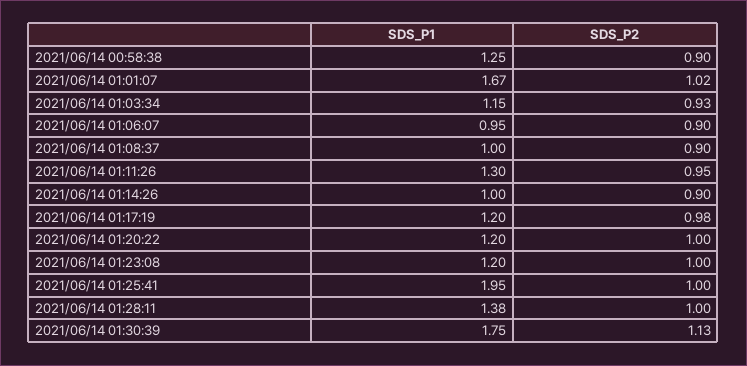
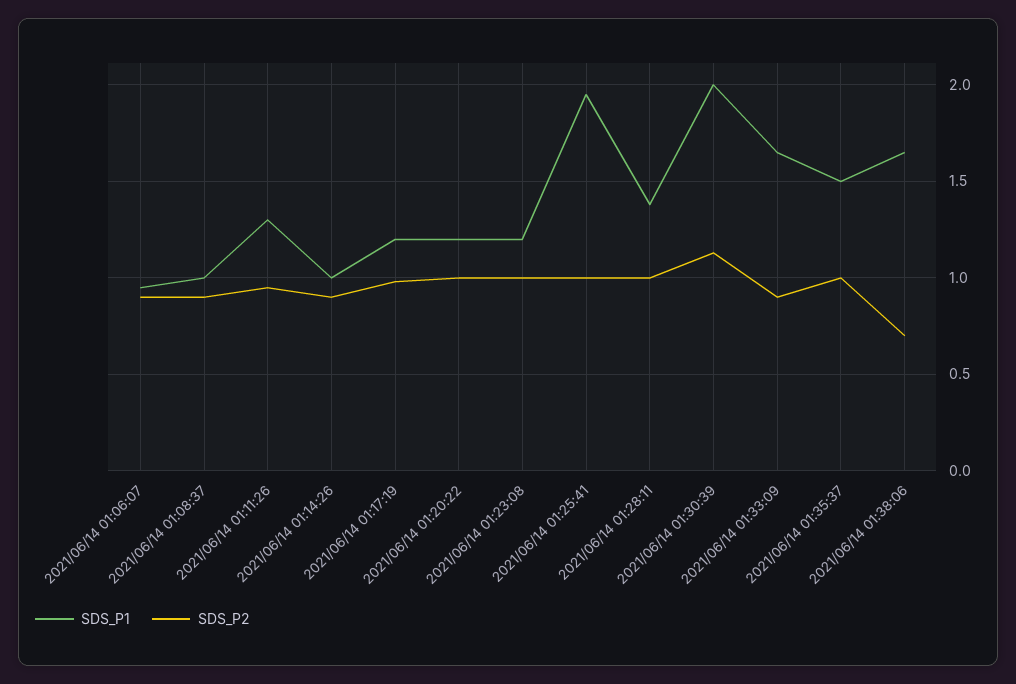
SDS_P1, 2021/06/14 00:58:38: 1.25 -> none
SDS_P2, 2021/06/14 00:58:38: 0.9 -> none
SDS_P1, 2021/06/14 01:01:07: 1.67 -> none
SDS_P2, 2021/06/14 01:01:07: 1.02 -> none
SDS_P1, 2021/06/14 01:03:34: 1.15 -> none
SDS_P2, 2021/06/14 01:03:34: 0.93 -> none
SDS_P1, 2021/06/14 01:30:39: 1.75 -> 2
SDS_P1, 2021/06/14 01:33:09: none -> 1.65
SDS_P2, 2021/06/14 01:33:09: none -> 0.9
SDS_P1, 2021/06/14 01:35:37: none -> 1.5
SDS_P2, 2021/06/14 01:35:37: none -> 1
SDS_P1, 2021/06/14 01:38:06: none -> 1.65
SDS_P2, 2021/06/14 01:38:06: none -> 0.7

